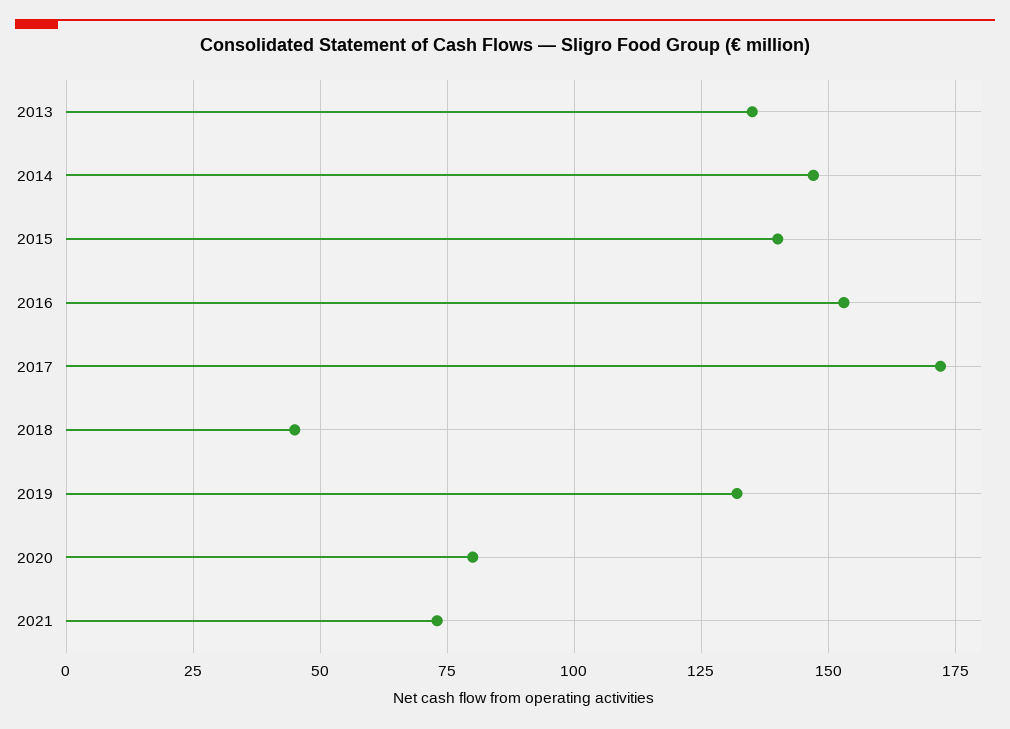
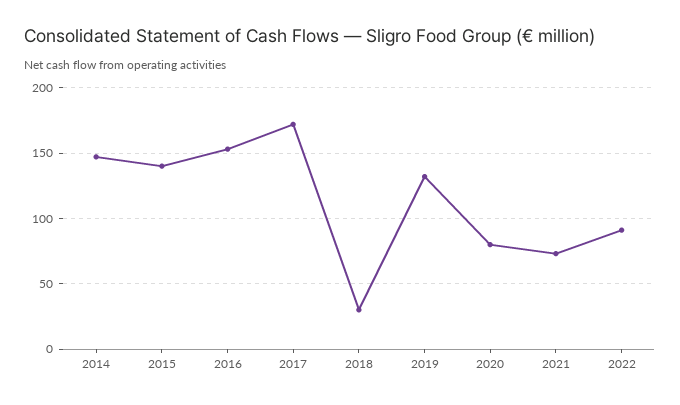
2013: 135 -> none
2018: 45 -> 30
2022: none -> 90

